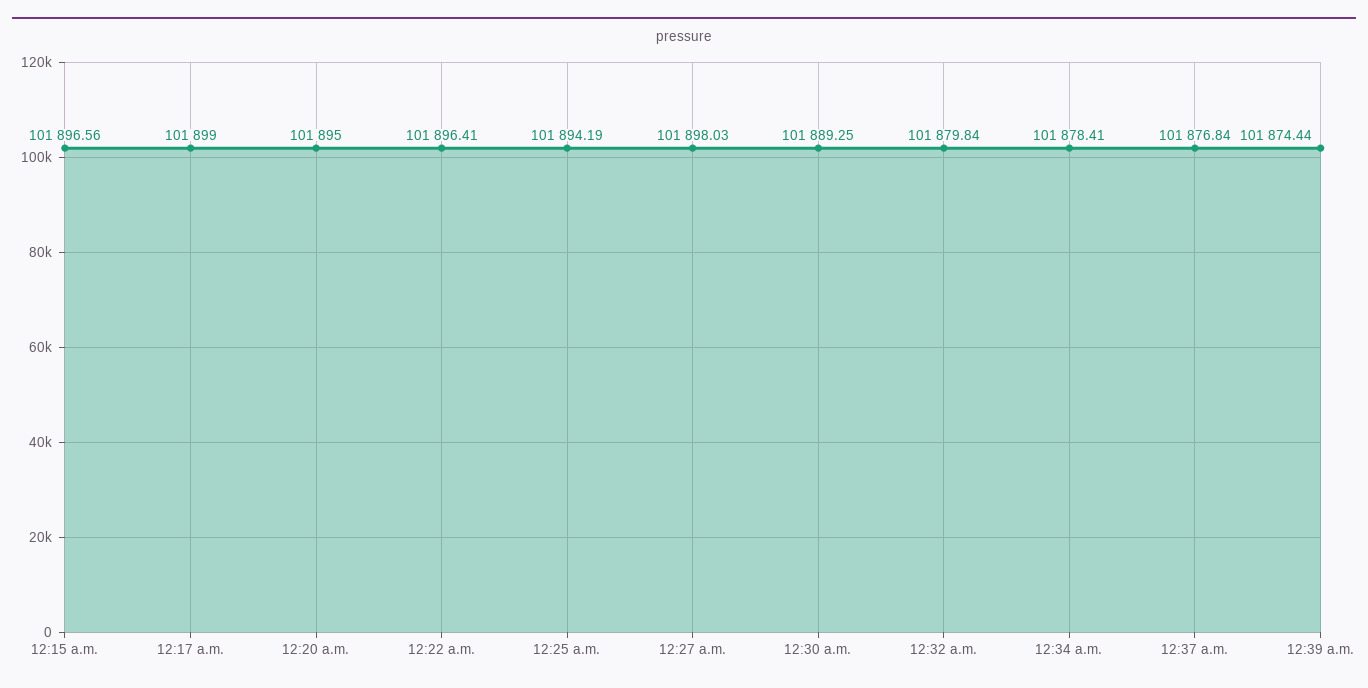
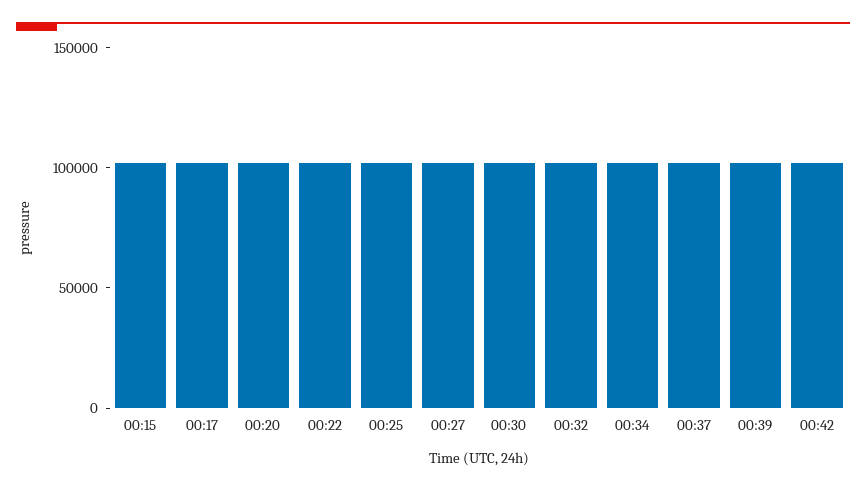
00:42: none -> 100000

